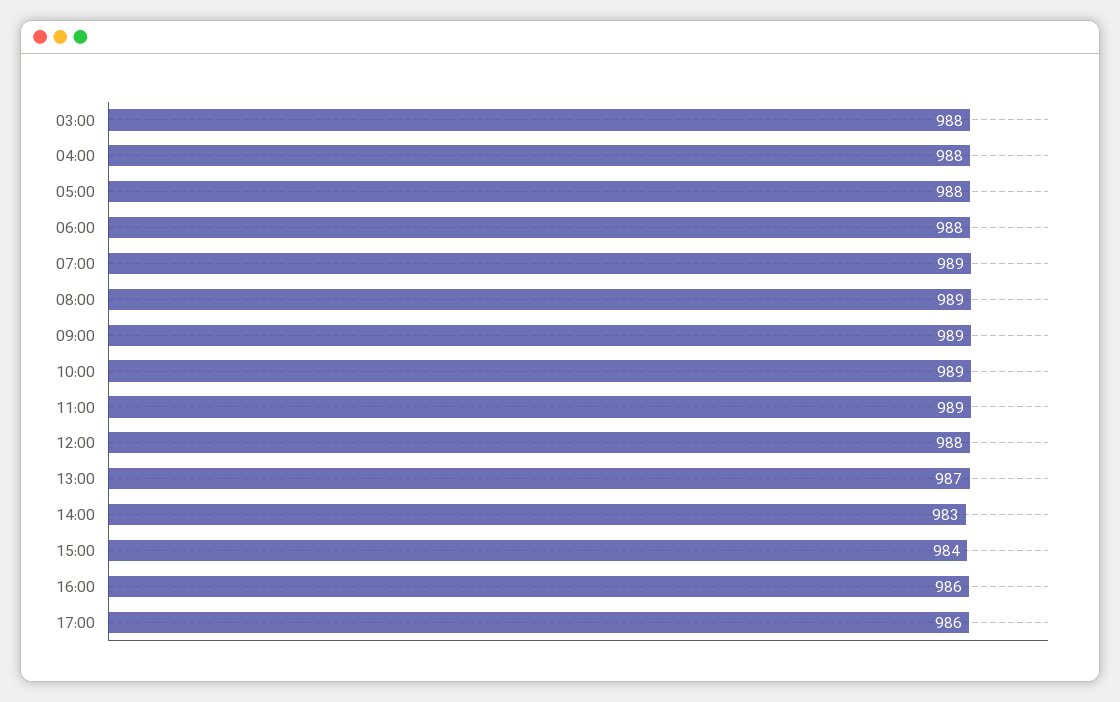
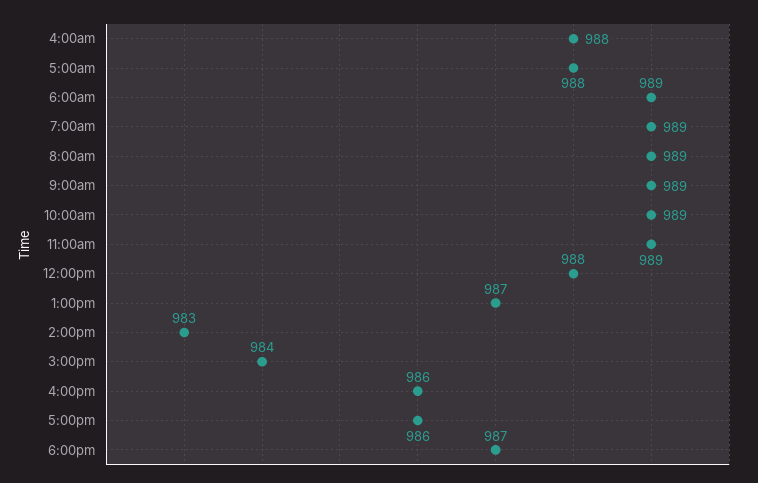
03:00: 988 -> none
06:00: 988 -> 989
6:00pm: none -> 987

